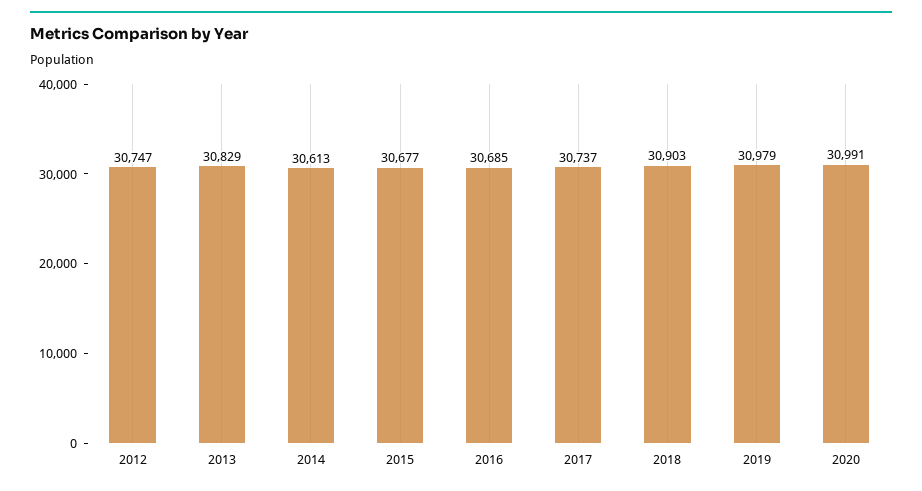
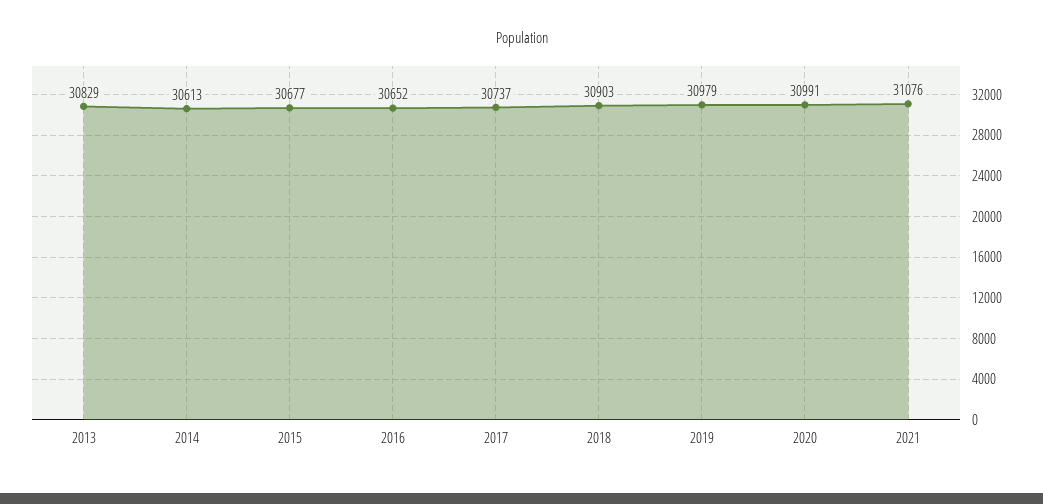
2012: 30747 -> none
2016: 30685 -> 30652
2021: none -> 31076

